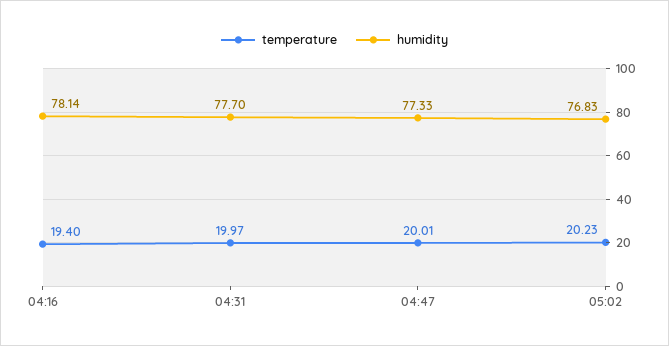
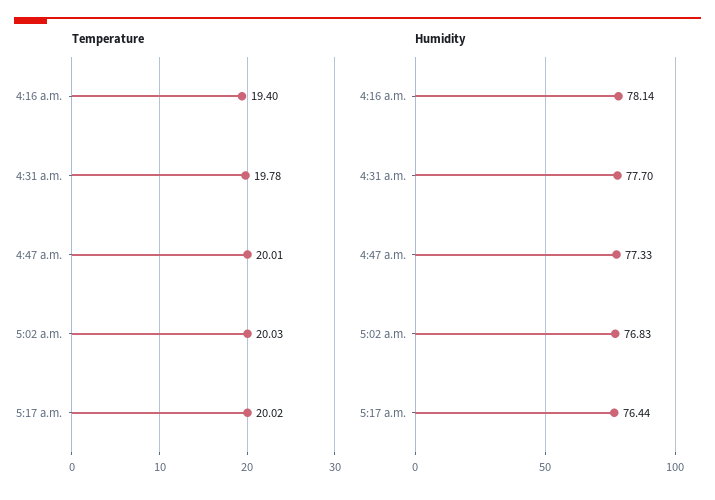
temperature, 04:31: 19.97 -> 19.78
temperature, 05:02: 20.23 -> 20.03
temperature, 5:17 a.m.: none -> 20.02
humidity, 5:17 a.m.: none -> 76.44

